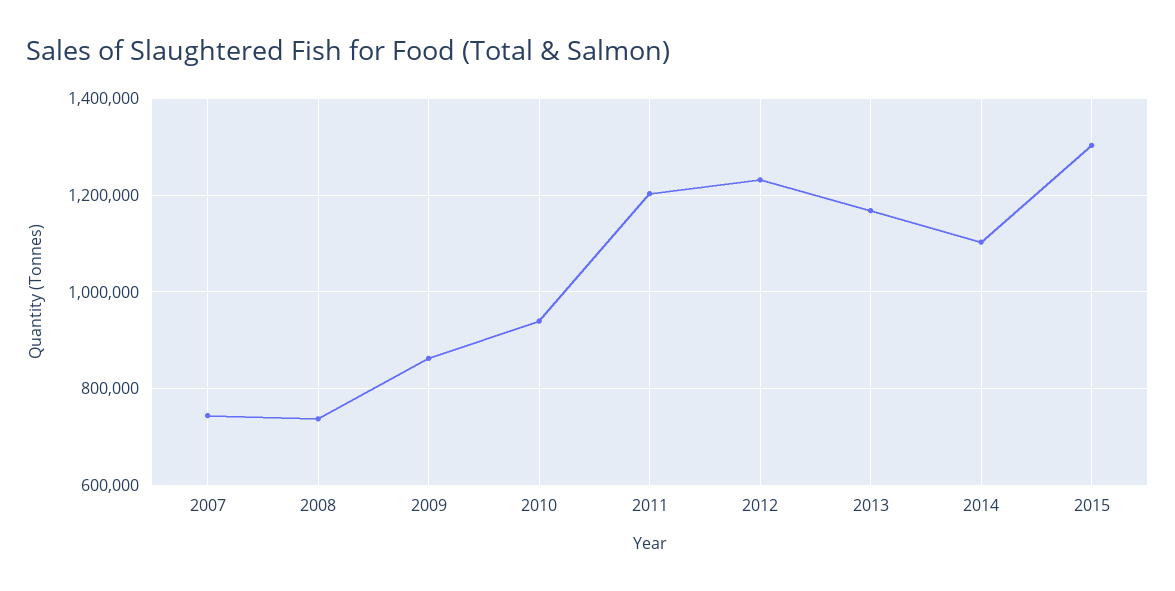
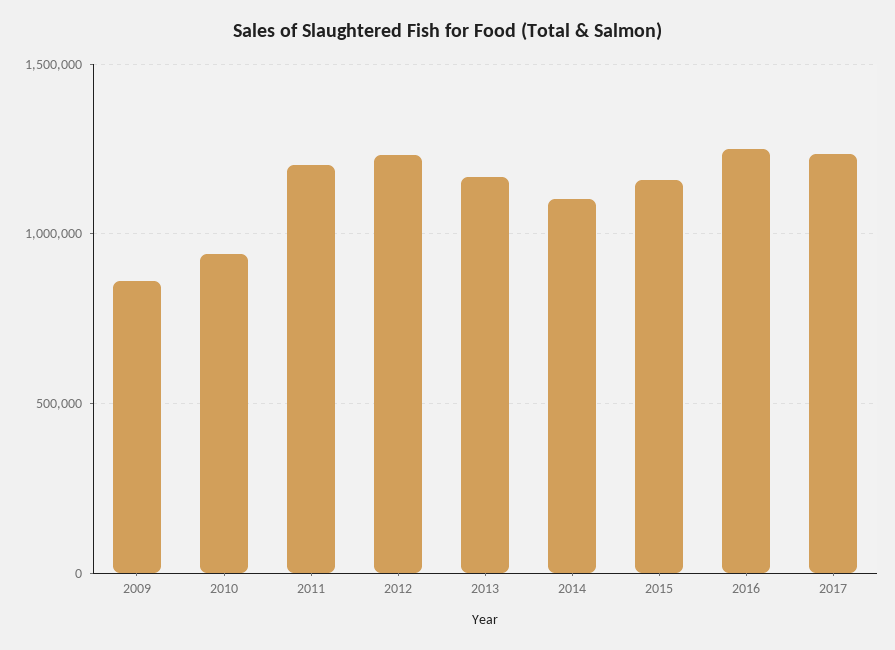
2007: 740000 -> none
2008: 740000 -> none
2015: 1300000 -> 1150000
2016: none -> 1250000
2017: none -> 1250000

